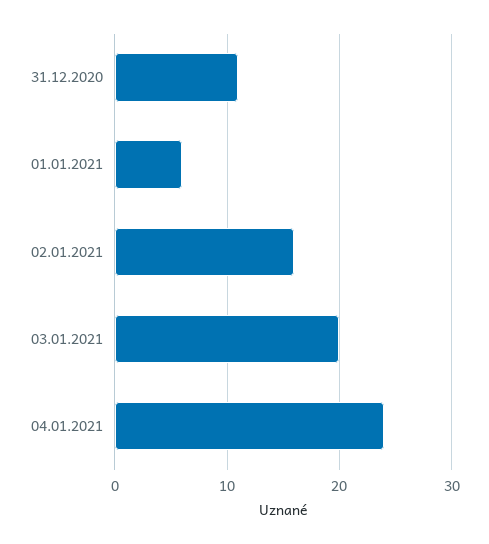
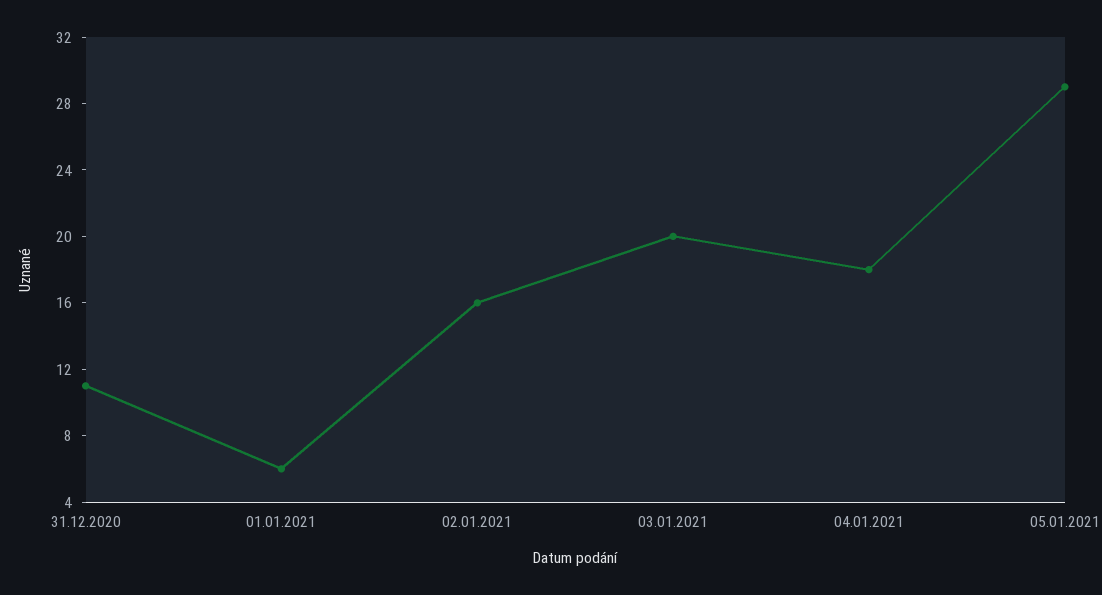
04.01.2021: 24 -> 18
05.01.2021: none -> 29

